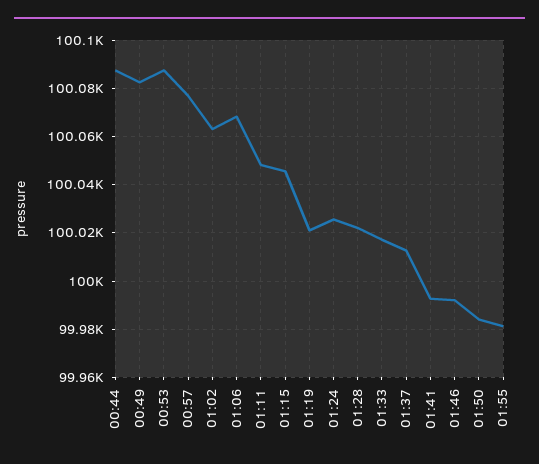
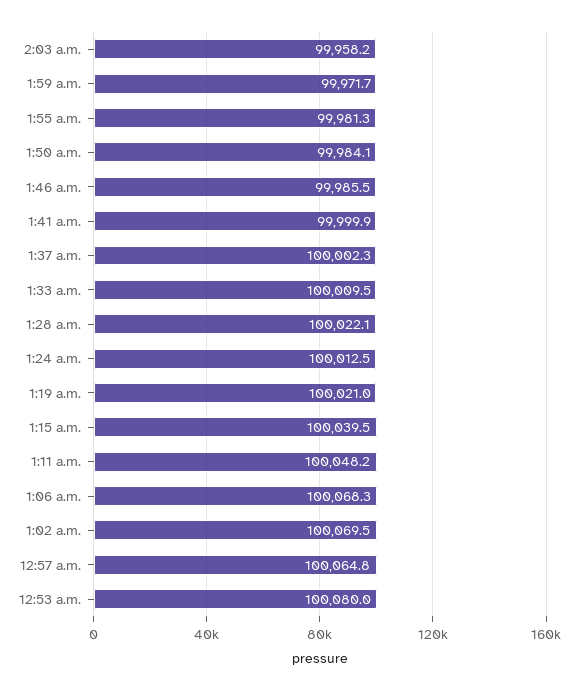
00:44: 100087.5 -> none
00:49: 100082.5 -> none
00:53: 100087.5 -> 100080
00:57: 100077.5 -> 100064.8
01:02: 100062.5 -> 100069.5
01:15: 100045 -> 100039.5
01:24: 100025 -> 100012.5
01:33: 100017.5 -> 100009.5
01:37: 100012.5 -> 100002.3
01:41: 99992.5 -> 99999.9
01:46: 99992.5 -> 99985.5
2:03 a.m.: none -> 99958.2
1:59 a.m.: none -> 99971.7

